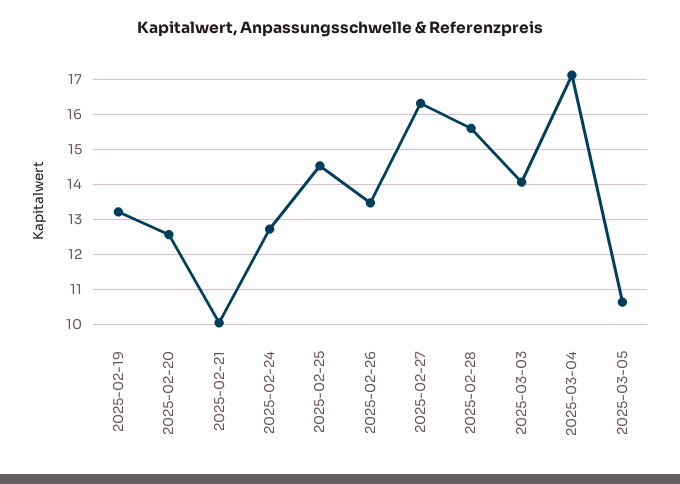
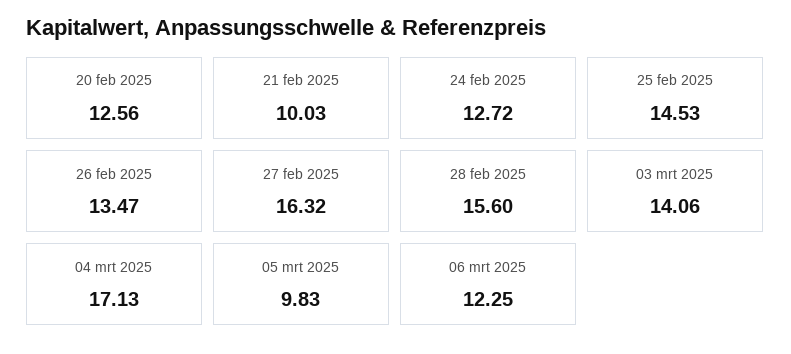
2025-02-19: 13.2 -> none
2025-03-05: 10.6 -> 9.83
06 mrt 2025: none -> 12.25

